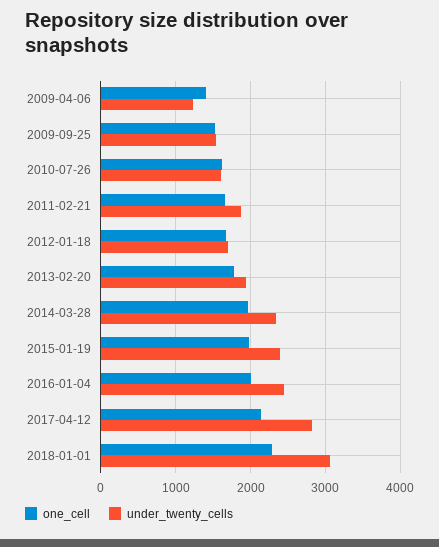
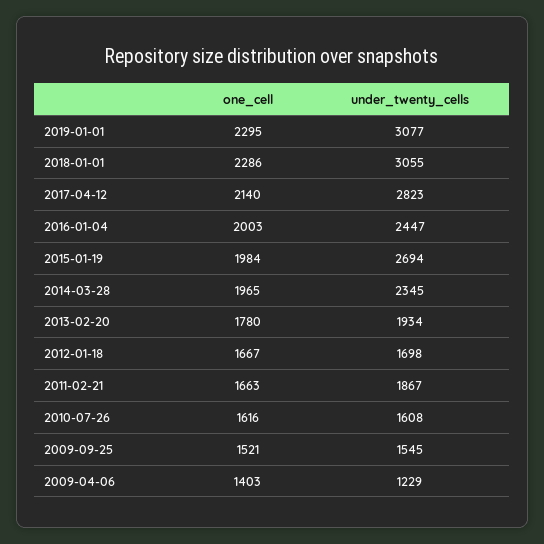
under_twenty_cells, 2015-01-19: 2400 -> 2694
one_cell, 2019-01-01: none -> 2295
under_twenty_cells, 2019-01-01: none -> 3077

